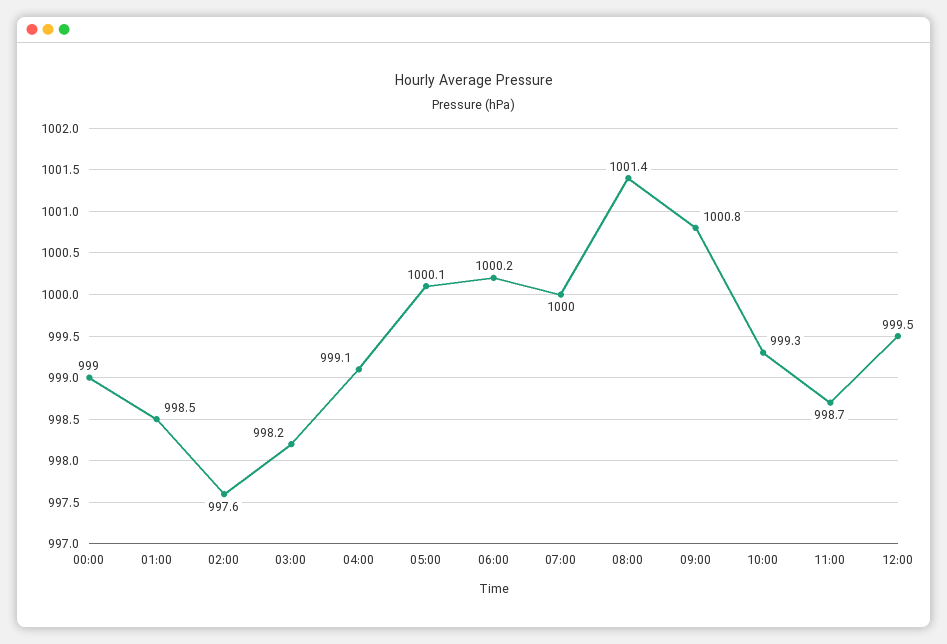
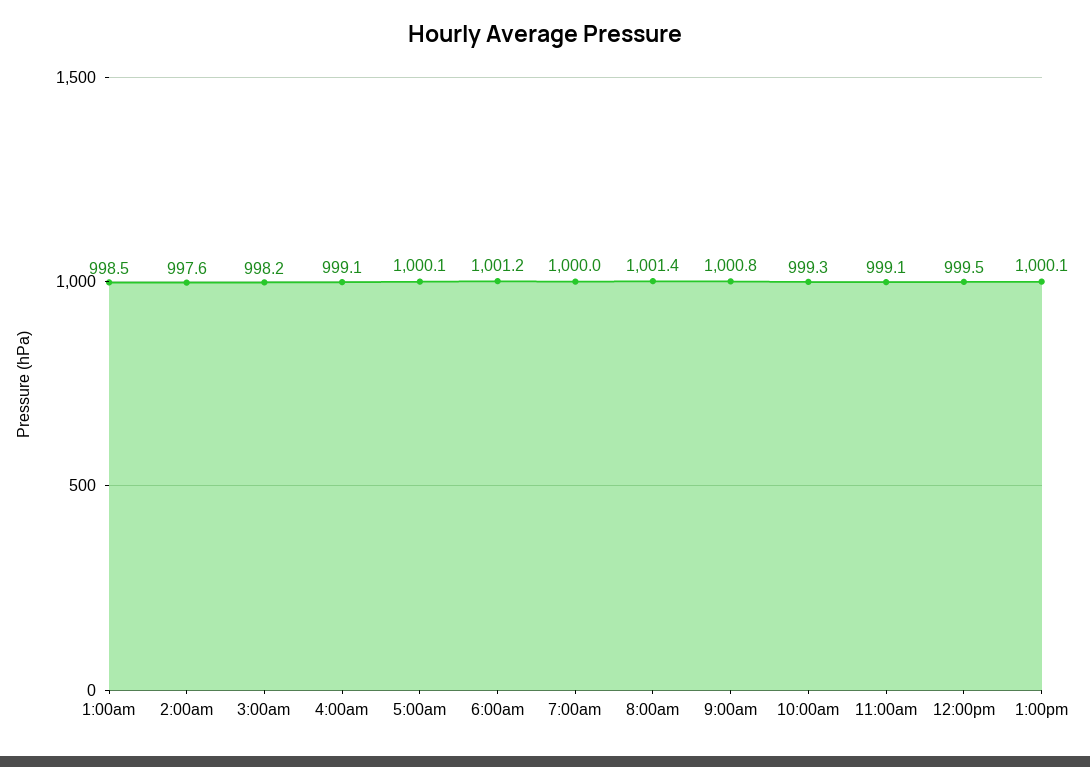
00:00: 999 -> none
06:00: 1000.2 -> 1001.2
11:00: 998.7 -> 999.1
1:00pm: none -> 1000.1

